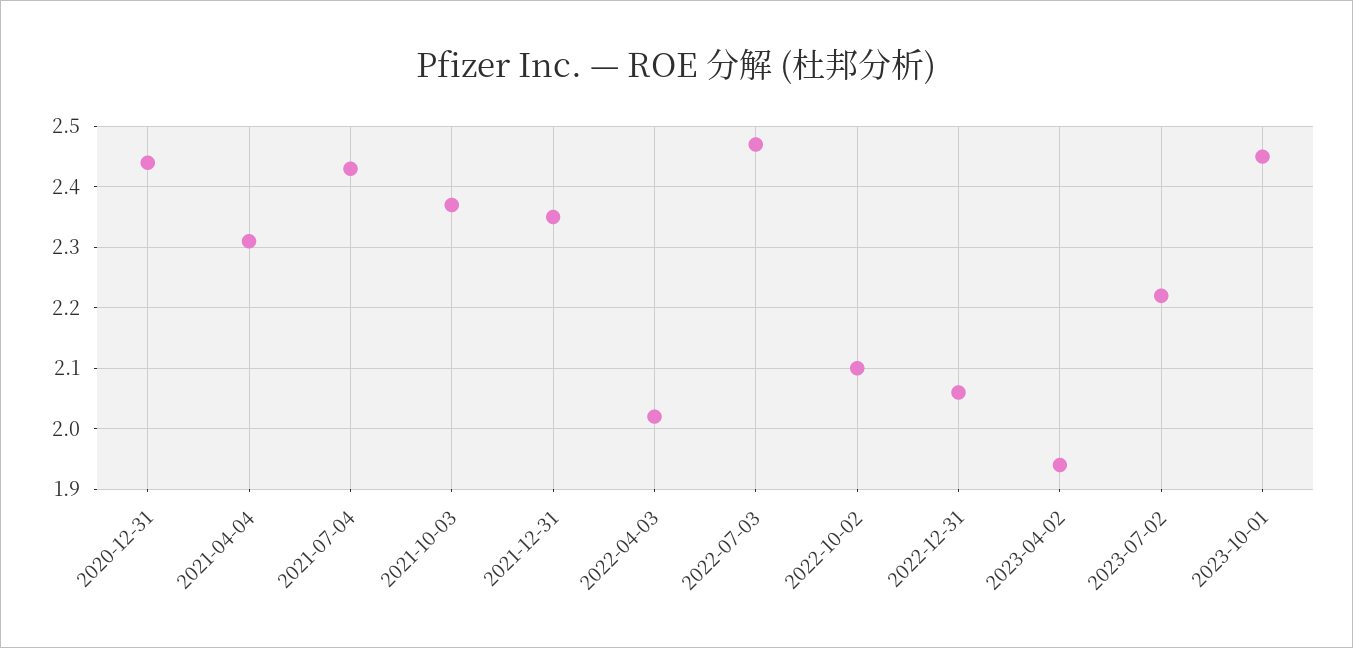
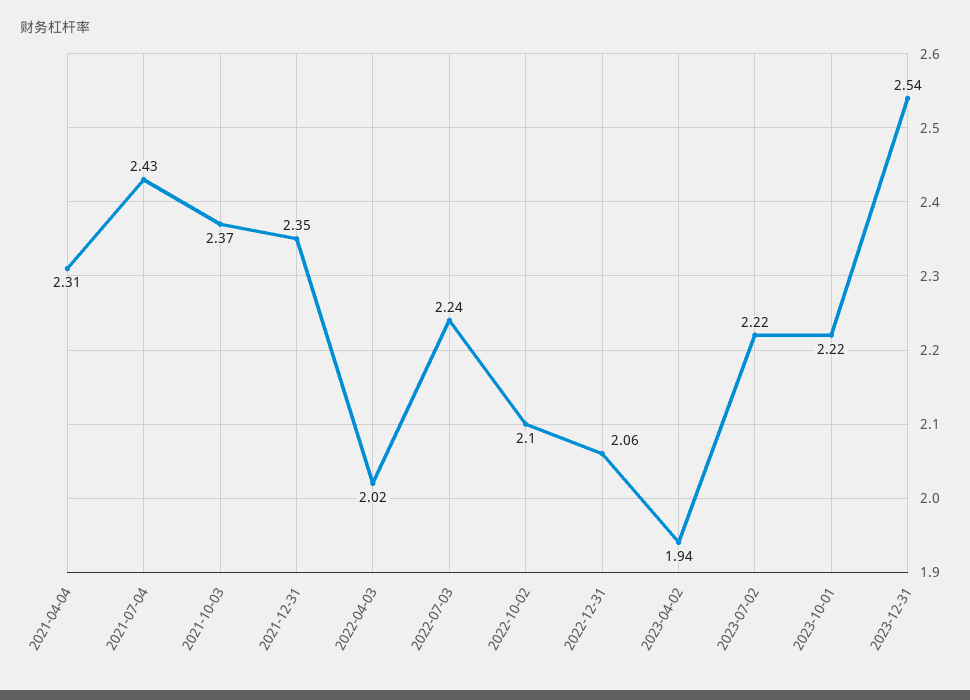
2020-12-31: 2.44 -> none
2022-07-03: 2.47 -> 2.24
2023-10-01: 2.45 -> 2.22
2023-12-31: none -> 2.54

